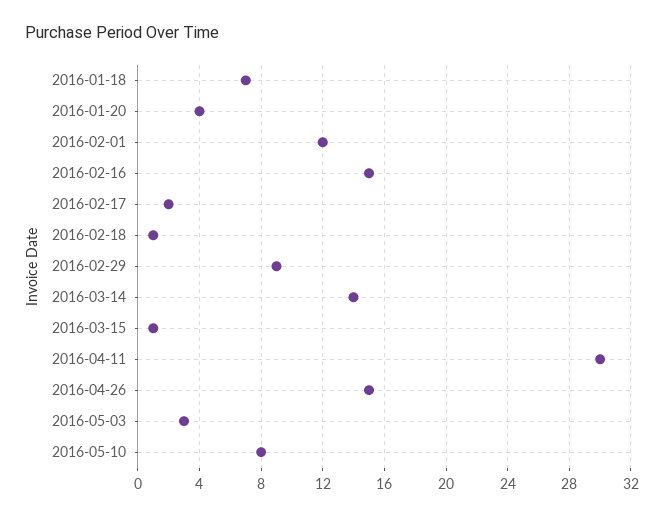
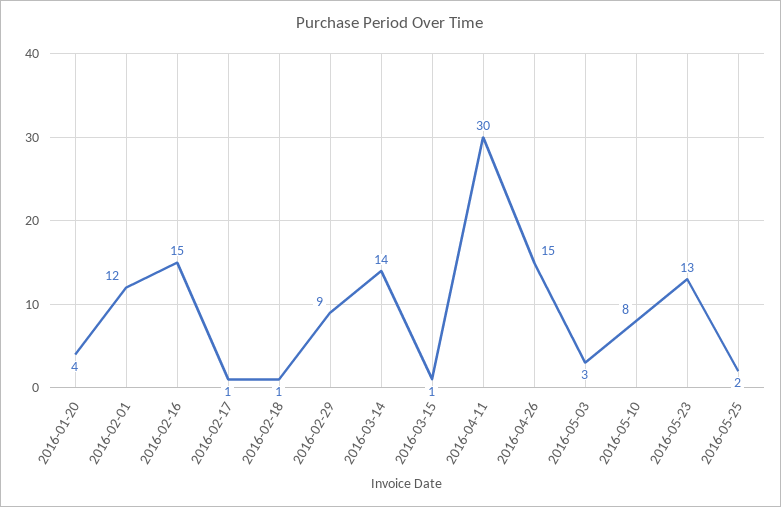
2016-01-18: 7 -> none
2016-02-17: 2 -> 1
2016-05-23: none -> 13
2016-05-25: none -> 2

